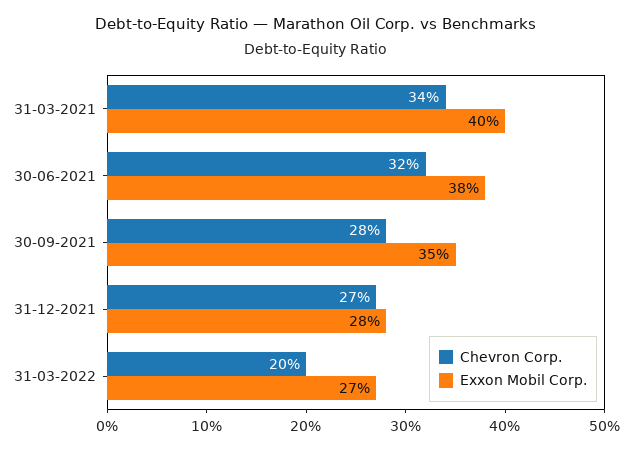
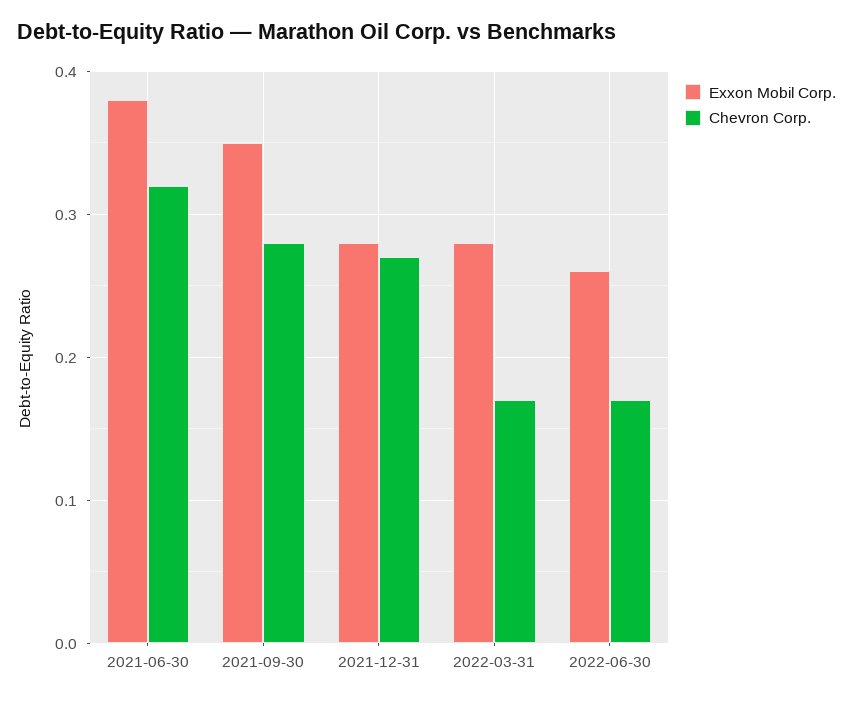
Chevron Corp., 31-03-2021: 0.34 -> none
Exxon Mobil Corp., 31-03-2021: 0.4 -> none
Chevron Corp., 31-03-2022: 0.2 -> 0.17
Exxon Mobil Corp., 31-03-2022: 0.27 -> 0.28
Exxon Mobil Corp., 2022-06-30: none -> 0.26
Chevron Corp., 2022-06-30: none -> 0.17

